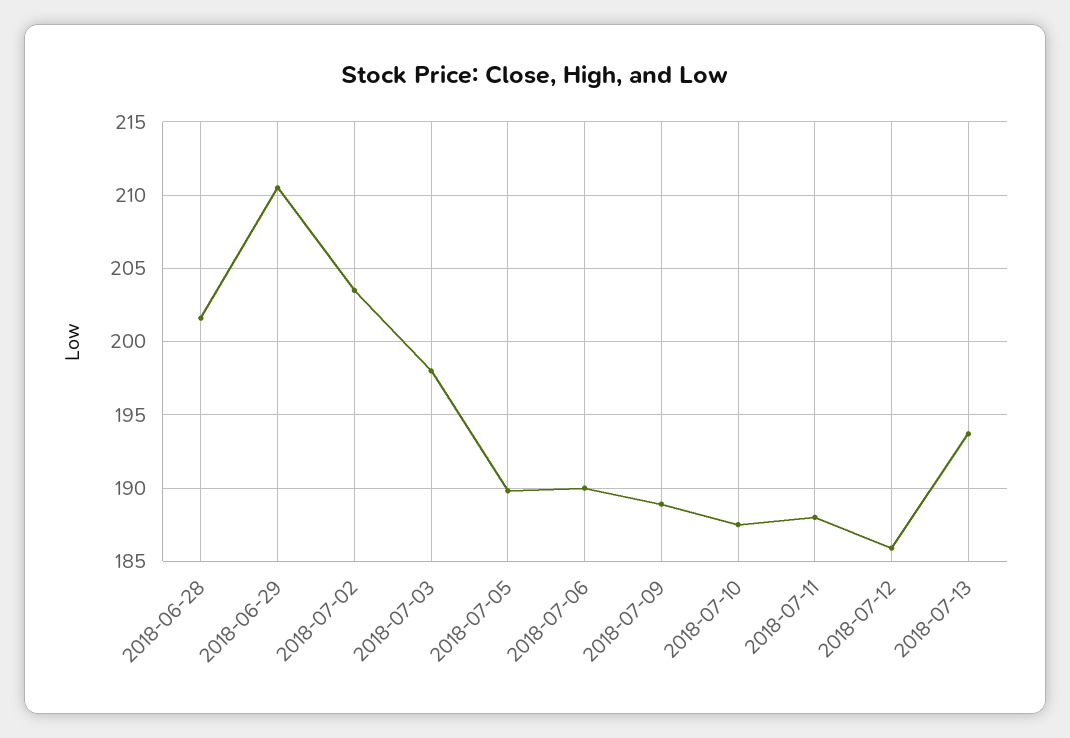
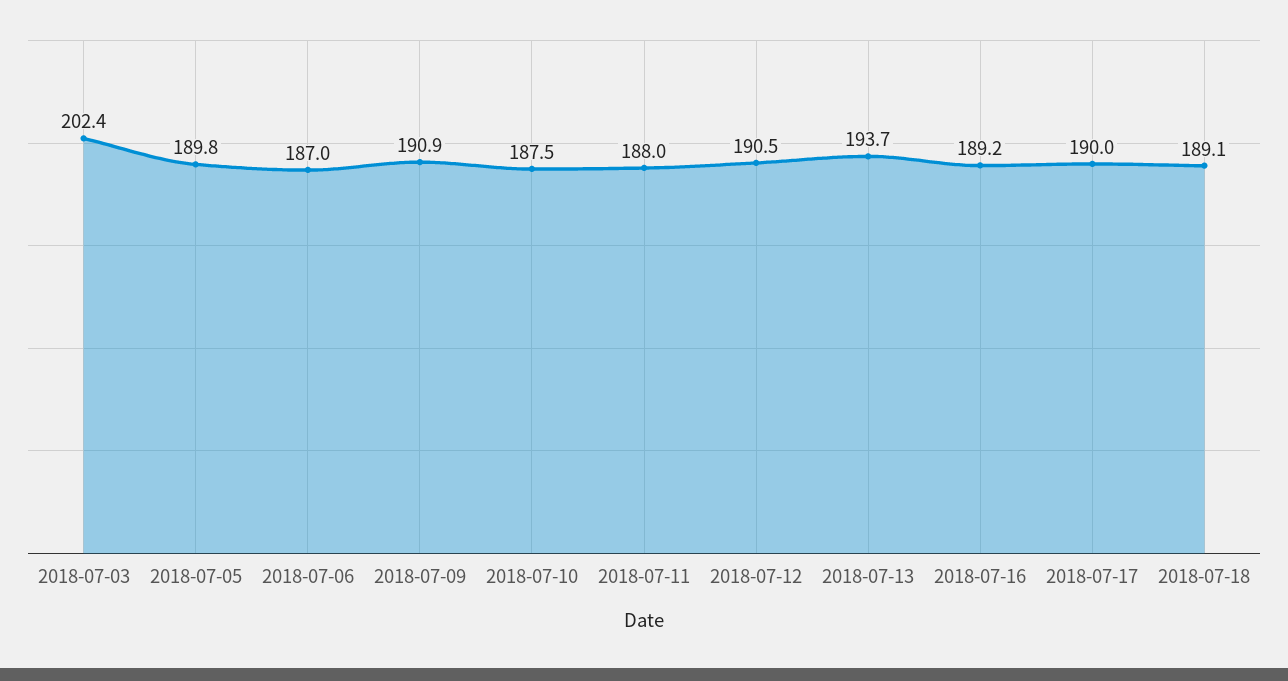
2018-06-28: 201.5 -> none
2018-06-29: 210.5 -> none
2018-07-02: 203.5 -> none
2018-07-03: 198 -> 202.4
2018-07-06: 190 -> 187
2018-07-09: 189 -> 190.9
2018-07-12: 186 -> 190.5
2018-07-16: none -> 189.2
2018-07-17: none -> 190
2018-07-18: none -> 189.1

